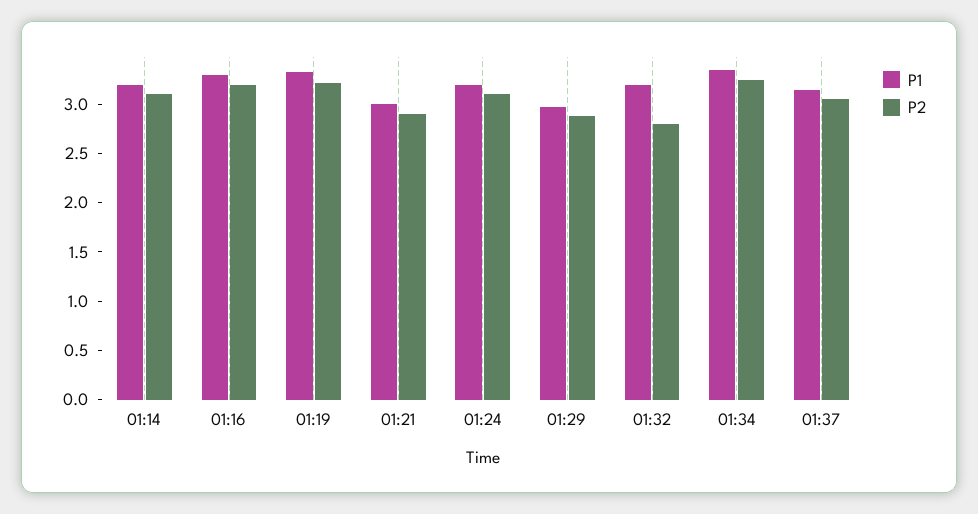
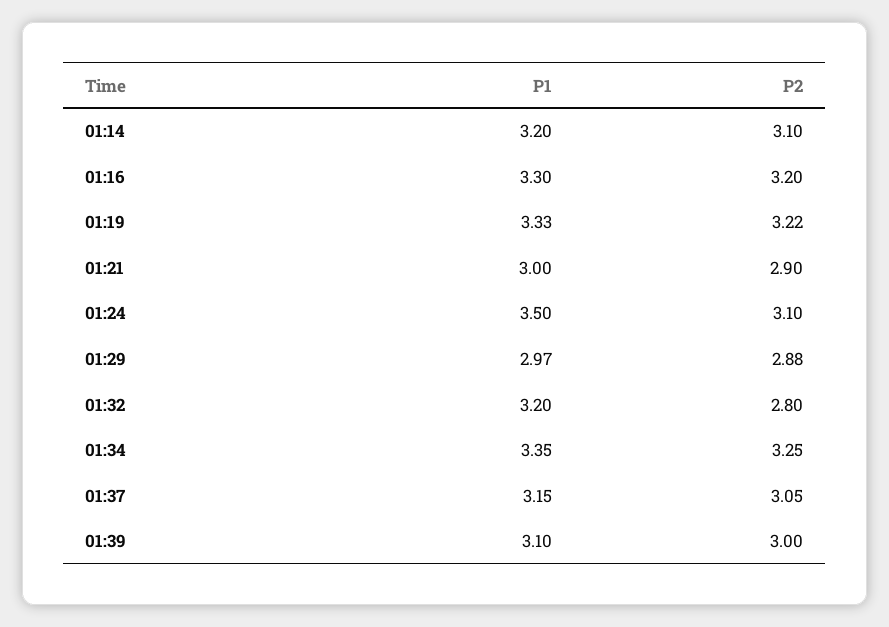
P1, 01:24: 3.2 -> 3.5
P1, 01:39: none -> 3.1
P2, 01:39: none -> 3

